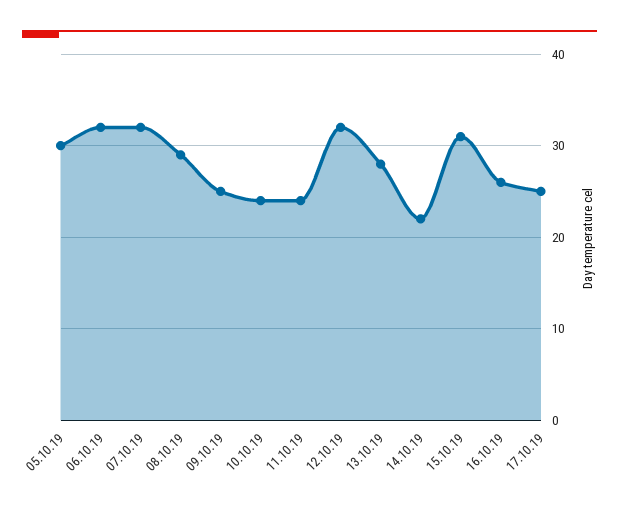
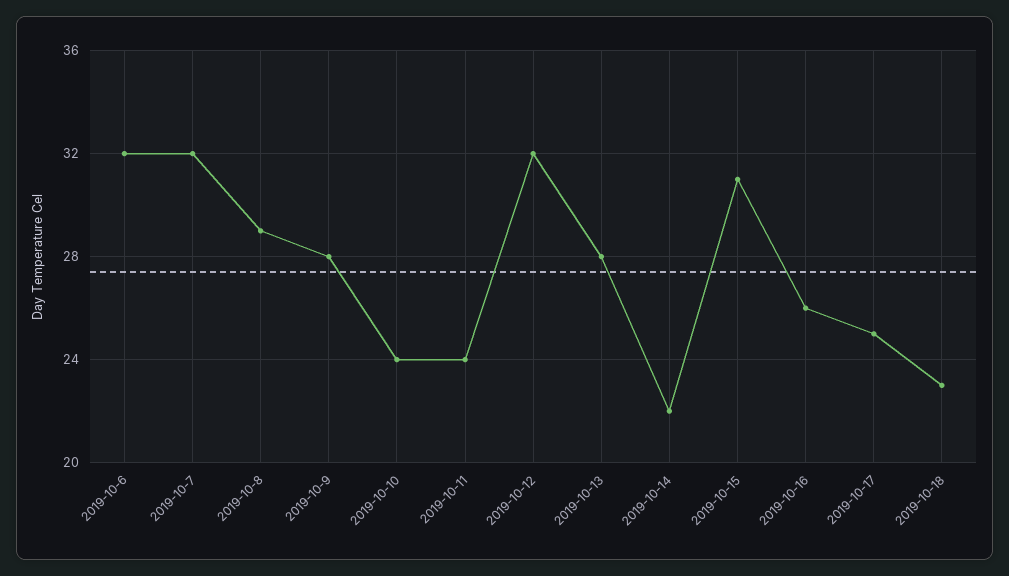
05.10.19: 30 -> none
09.10.19: 25 -> 28
2019-10-18: none -> 23

